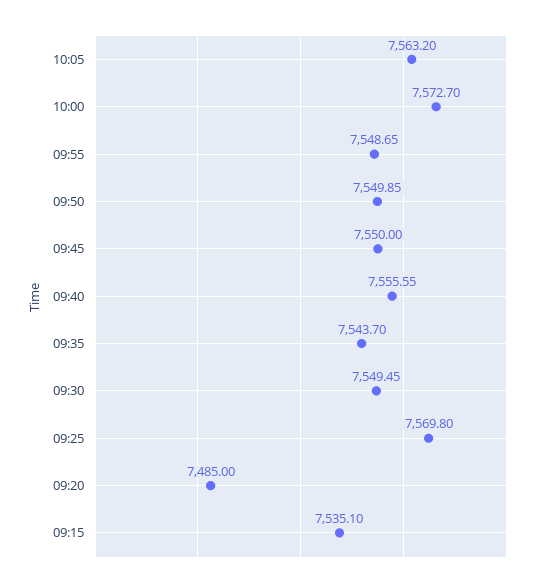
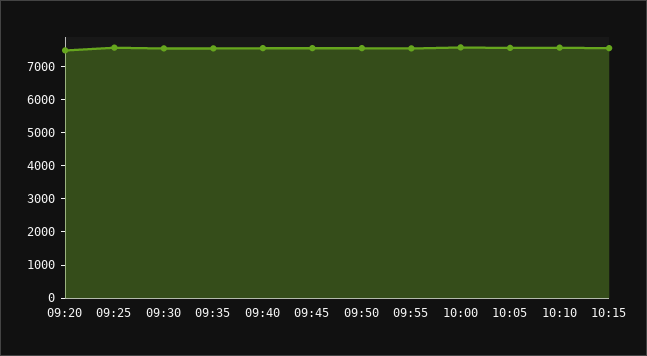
09:15: 7535.1 -> none
10:10: none -> 7500
10:15: none -> 7500

